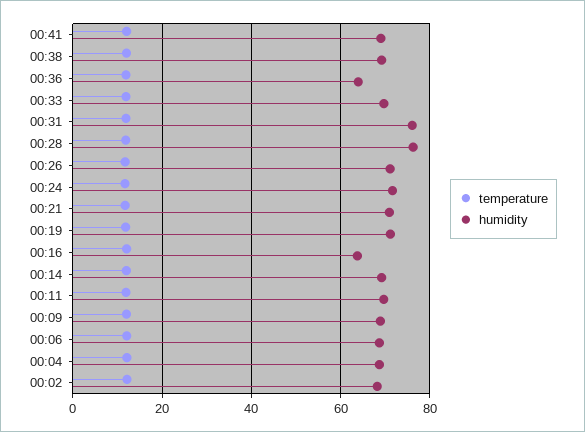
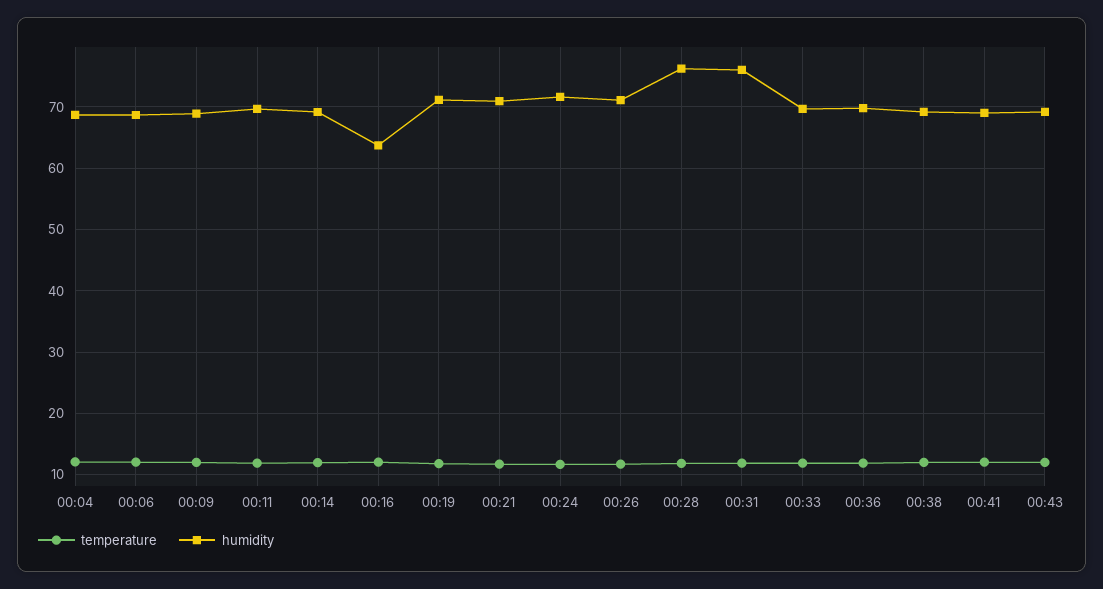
humidity, 00:36: 64 -> 70
temperature, 00:02: 12 -> none
humidity, 00:02: 68 -> none
temperature, 00:43: none -> 12
humidity, 00:43: none -> 69

